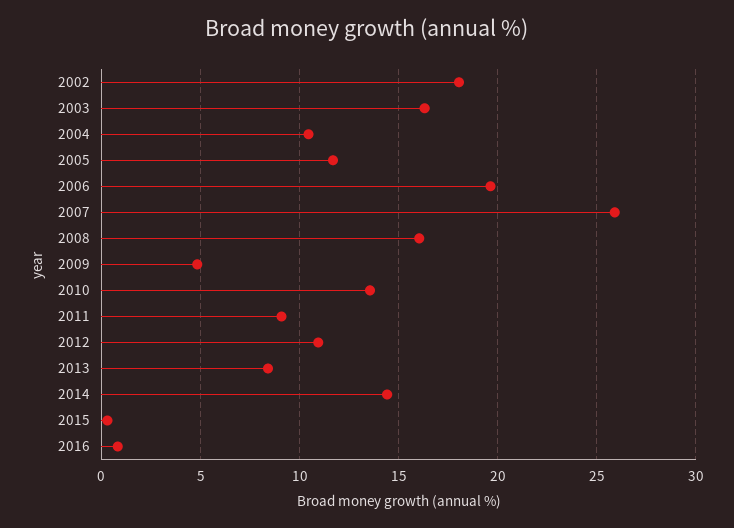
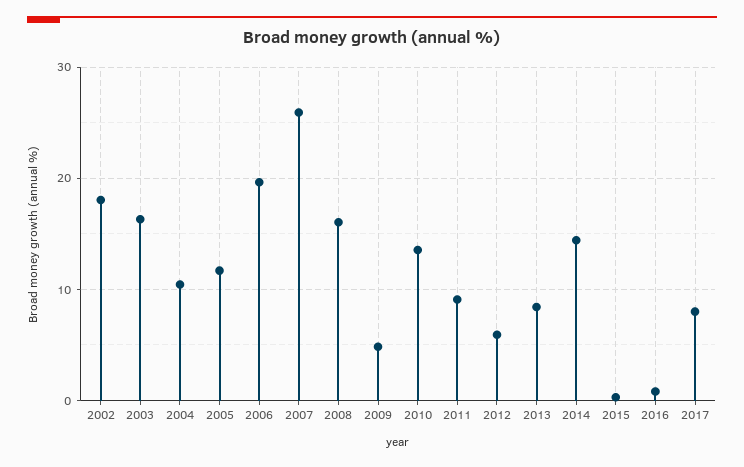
2012: 11 -> 6
2017: none -> 8

